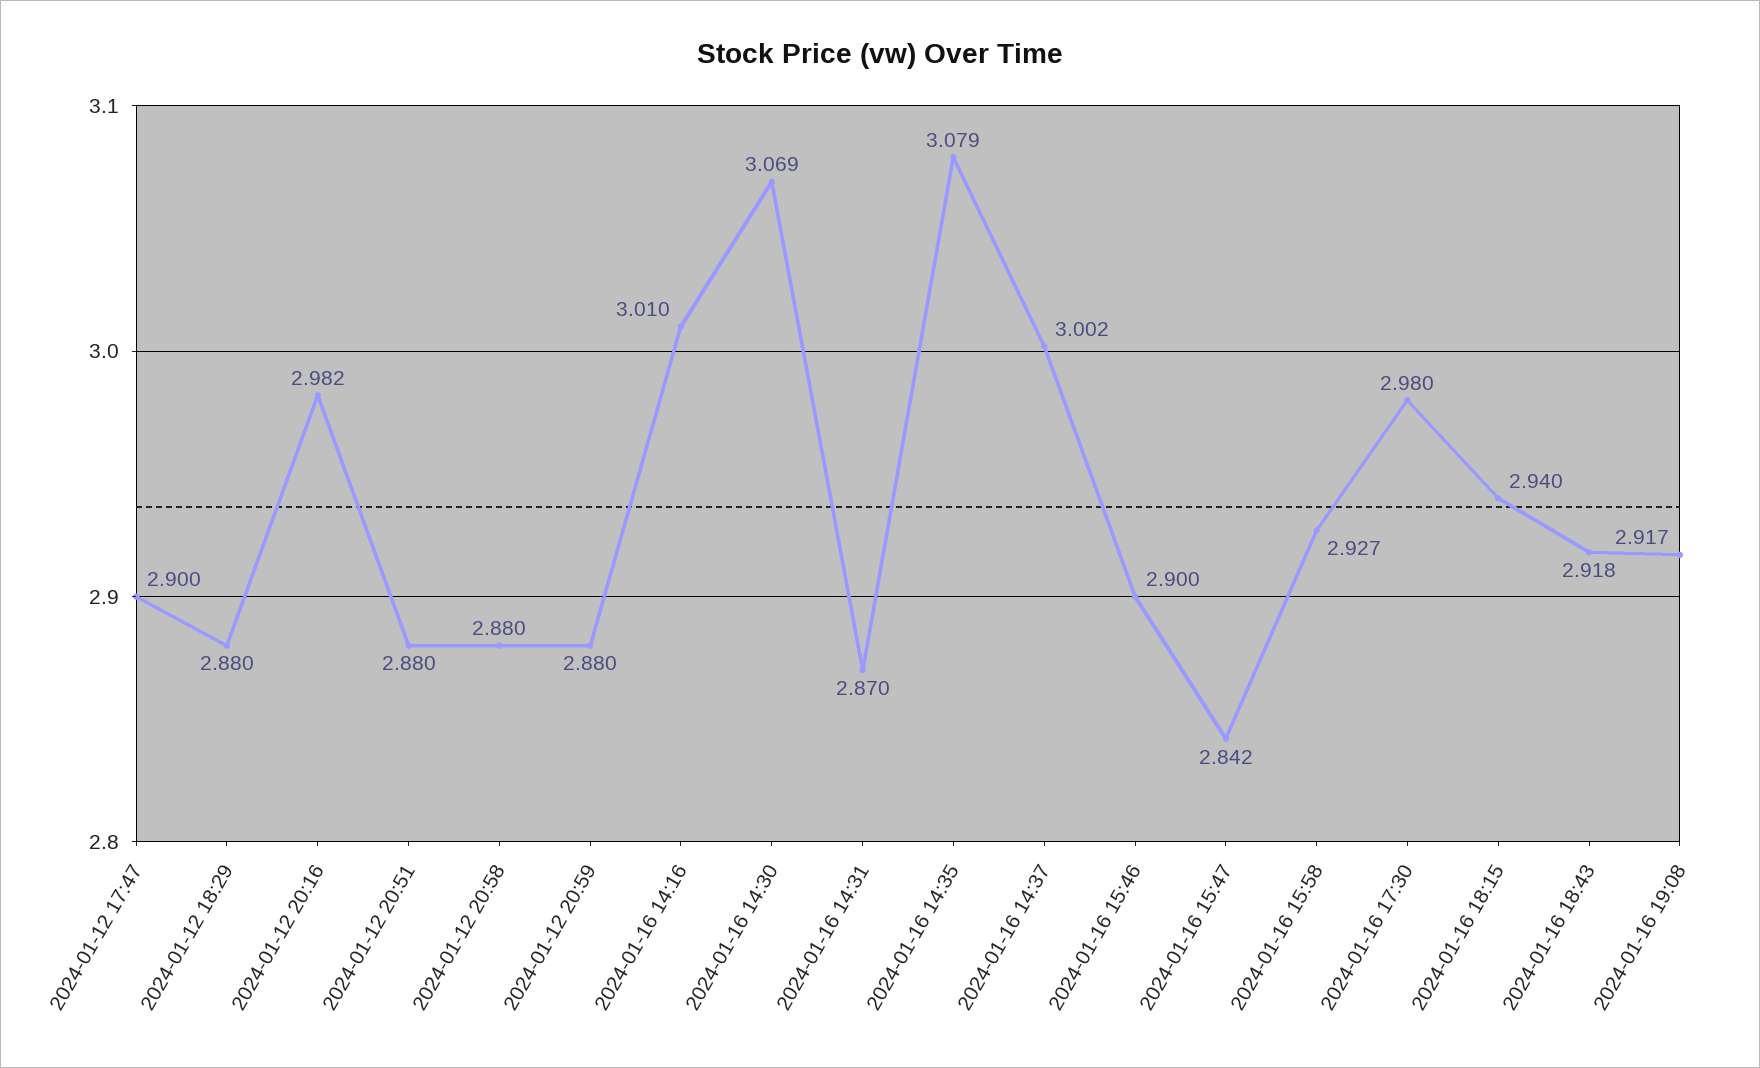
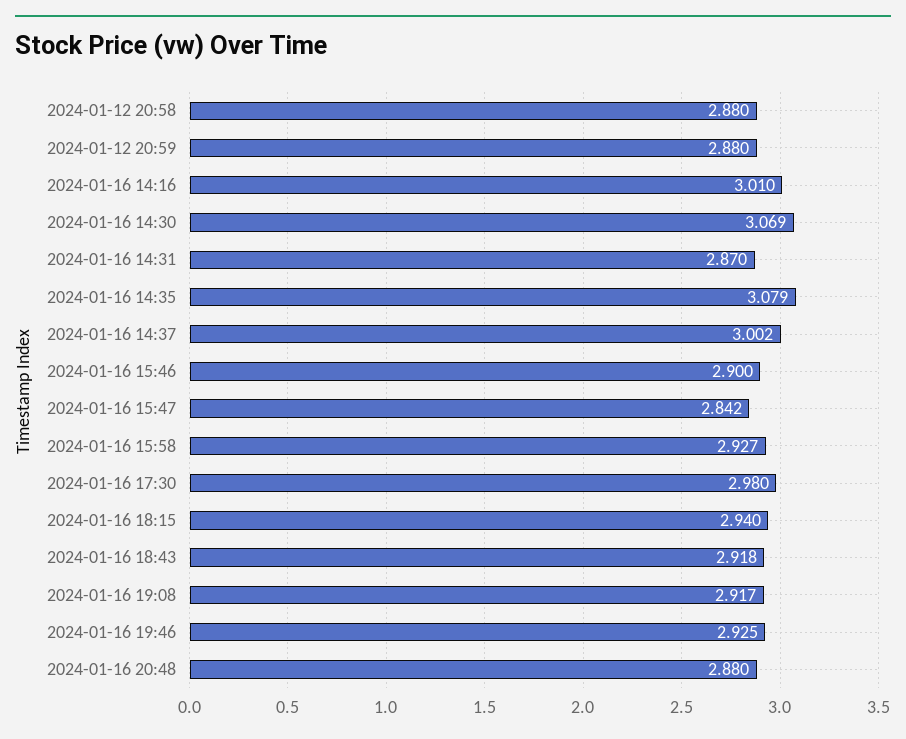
2024-01-12 17:47: 2.9 -> none
2024-01-12 18:29: 2.88 -> none
2024-01-12 20:16: 2.982 -> none
2024-01-12 20:51: 2.88 -> none
2024-01-16 19:46: none -> 2.925
2024-01-16 20:48: none -> 2.88

